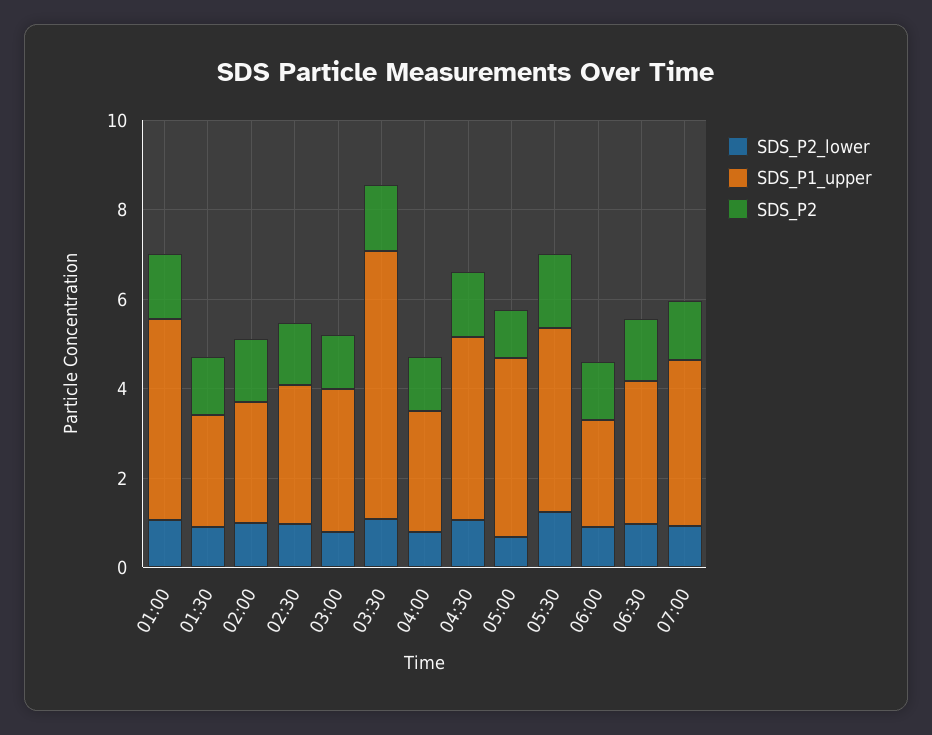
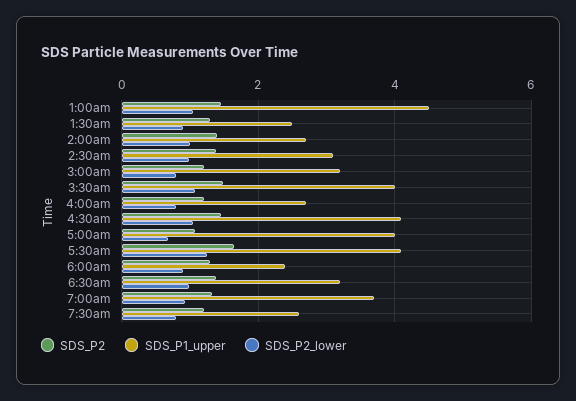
SDS_P1_upper, 03:30: 6 -> 4
SDS_P2, 7:30am: none -> 1.2
SDS_P1_upper, 7:30am: none -> 2.6
SDS_P2_lower, 7:30am: none -> 0.8

